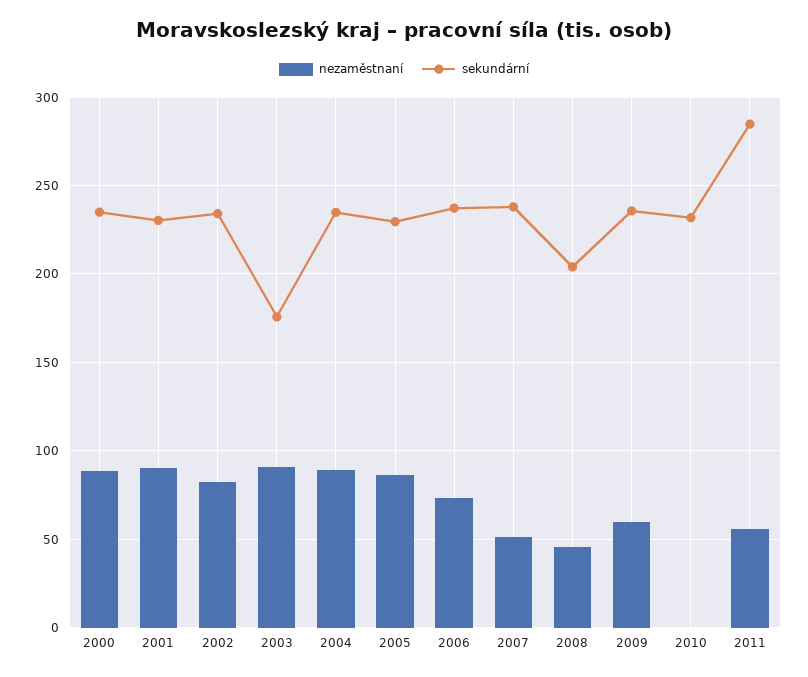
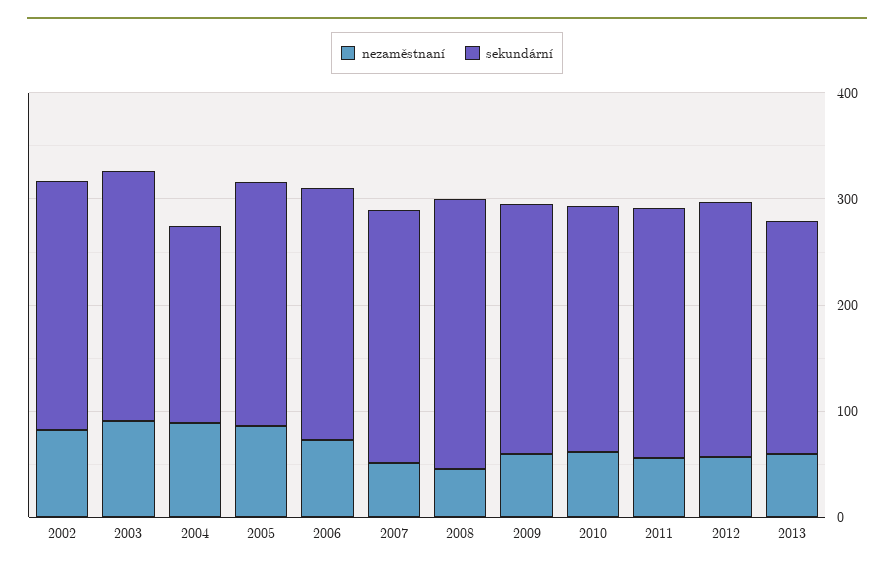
nezaměstnaní, 2000: 90 -> none
sekundární, 2000: 235 -> none
nezaměstnaní, 2001: 90 -> none
sekundární, 2001: 230 -> none
sekundární, 2003: 175 -> 240
sekundární, 2004: 235 -> 180
sekundární, 2008: 205 -> 260
nezaměstnaní, 2010: 0 -> 60
sekundární, 2011: 285 -> 240
nezaměstnaní, 2012: none -> 60
sekundární, 2012: none -> 240
nezaměstnaní, 2013: none -> 60
sekundární, 2013: none -> 220

